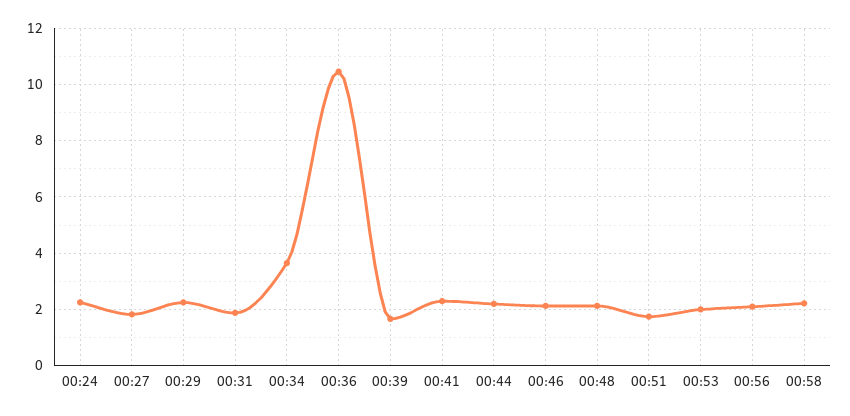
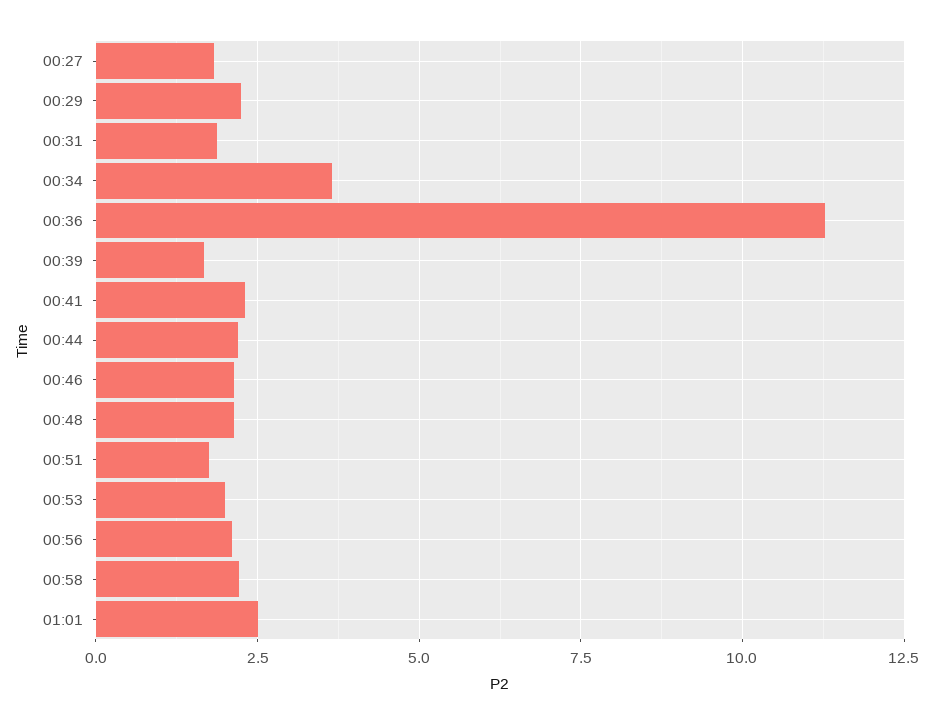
00:24: 2.25 -> none
00:36: 10.5 -> 11.25
01:01: none -> 2.5

